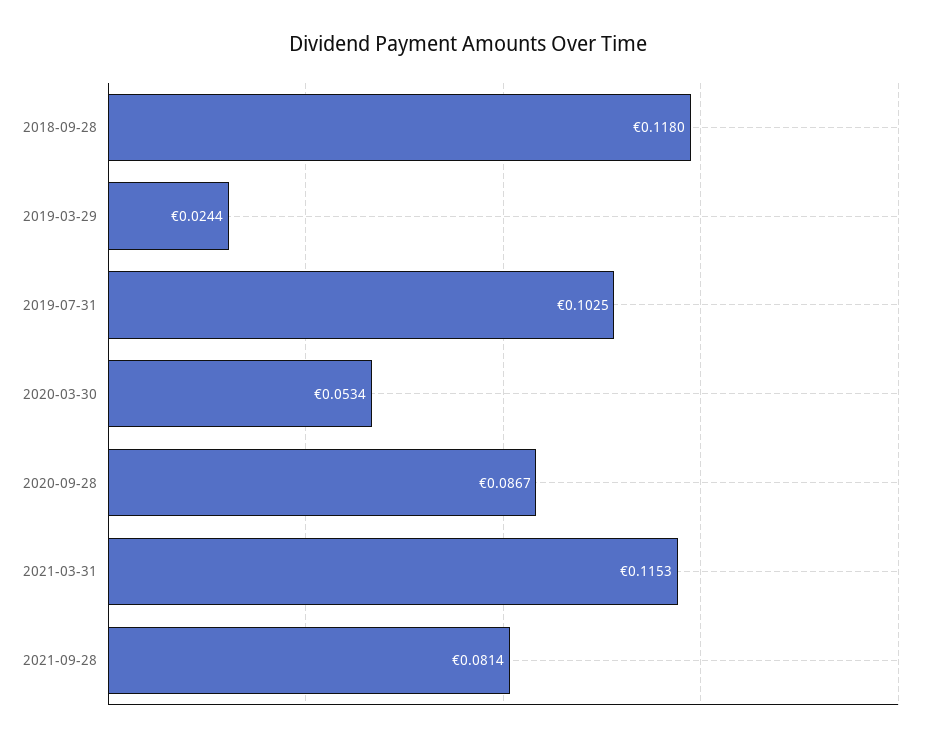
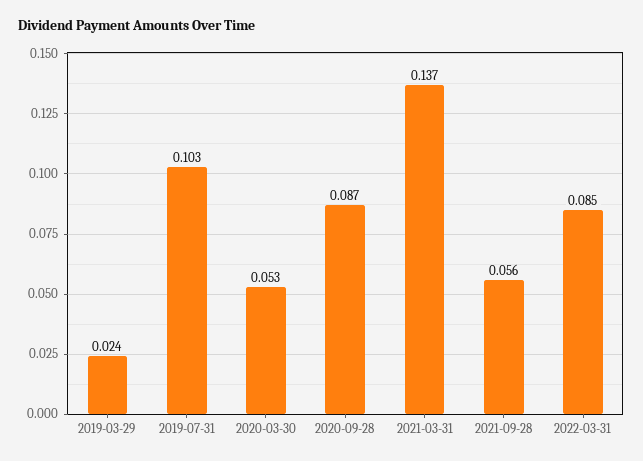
2018-09-28: 0.118 -> none
2021-03-31: 0.1153 -> 0.137
2021-09-28: 0.0814 -> 0.056
2022-03-31: none -> 0.085

